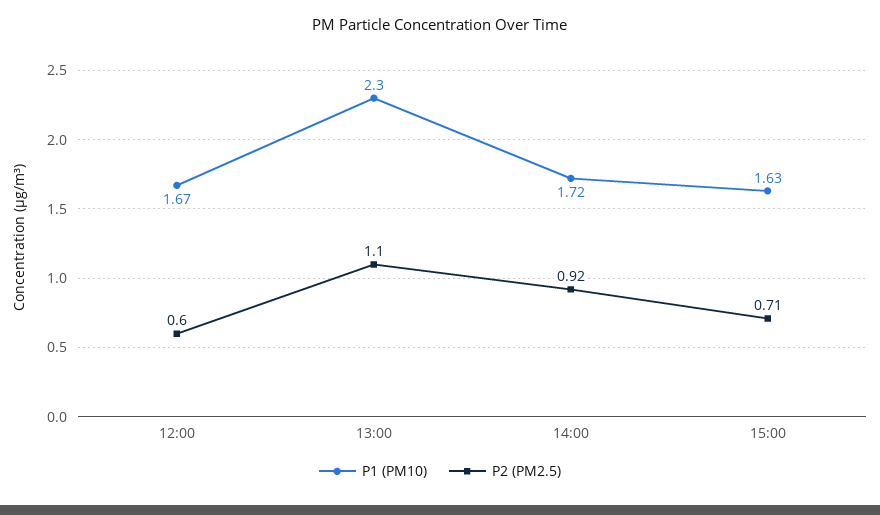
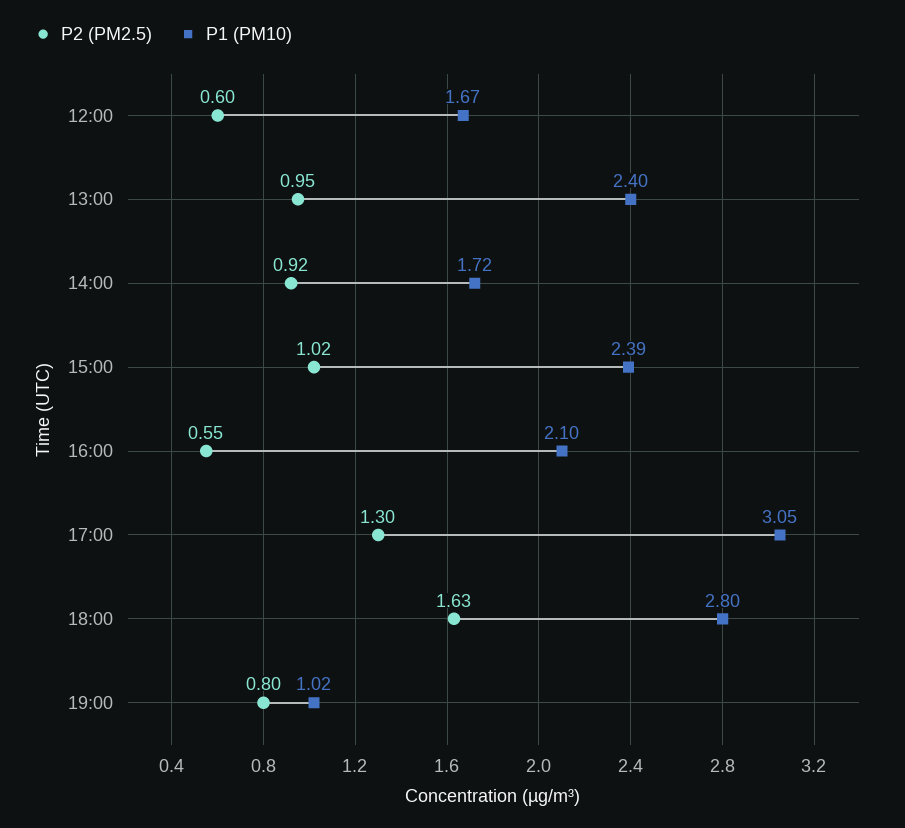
P1 (PM10), 13:00: 2.3 -> 2.4
P2 (PM2.5), 13:00: 1.1 -> 0.95
P1 (PM10), 15:00: 1.63 -> 2.39
P2 (PM2.5), 15:00: 0.71 -> 1.02
P2 (PM2.5), 16:00: none -> 0.55
P1 (PM10), 16:00: none -> 2.1
P2 (PM2.5), 17:00: none -> 1.3
P1 (PM10), 17:00: none -> 3.05
P2 (PM2.5), 18:00: none -> 1.63
P1 (PM10), 18:00: none -> 2.8
P2 (PM2.5), 19:00: none -> 0.8
P1 (PM10), 19:00: none -> 1.02

